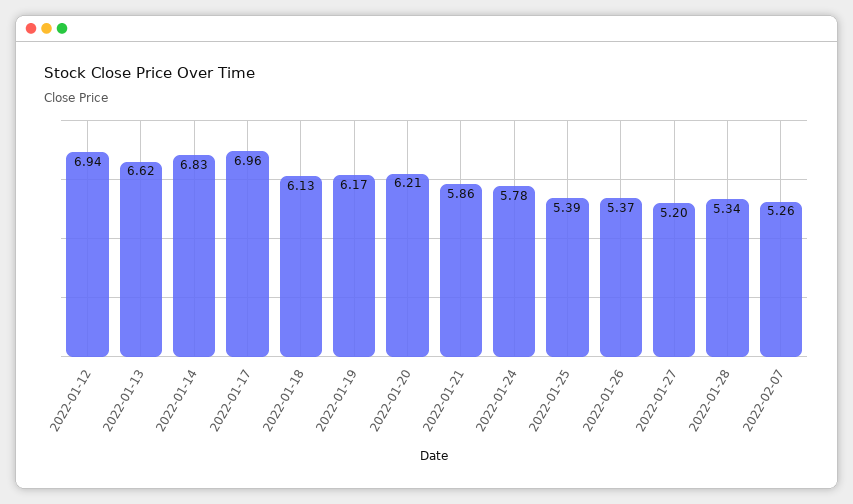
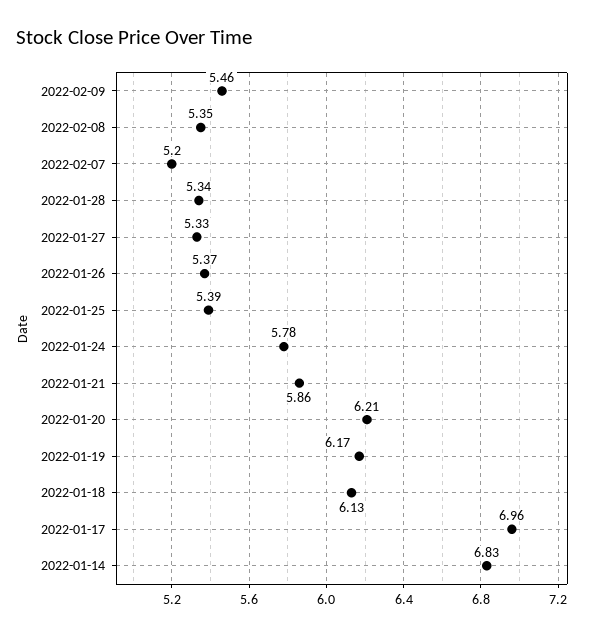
2022-01-12: 6.94 -> none
2022-01-13: 6.62 -> none
2022-01-27: 5.2 -> 5.33
2022-02-07: 5.26 -> 5.2
2022-02-09: none -> 5.46
2022-02-08: none -> 5.35

